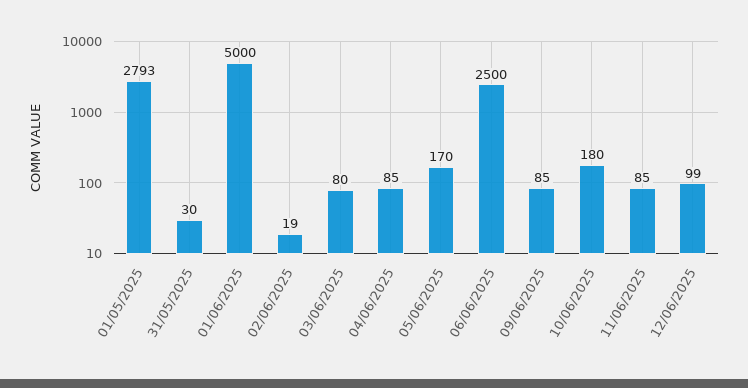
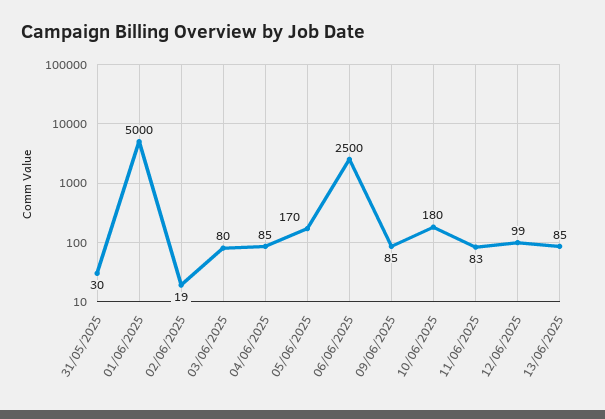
01/05/2025: 2793 -> none
11/06/2025: 85 -> 83
13/06/2025: none -> 85

